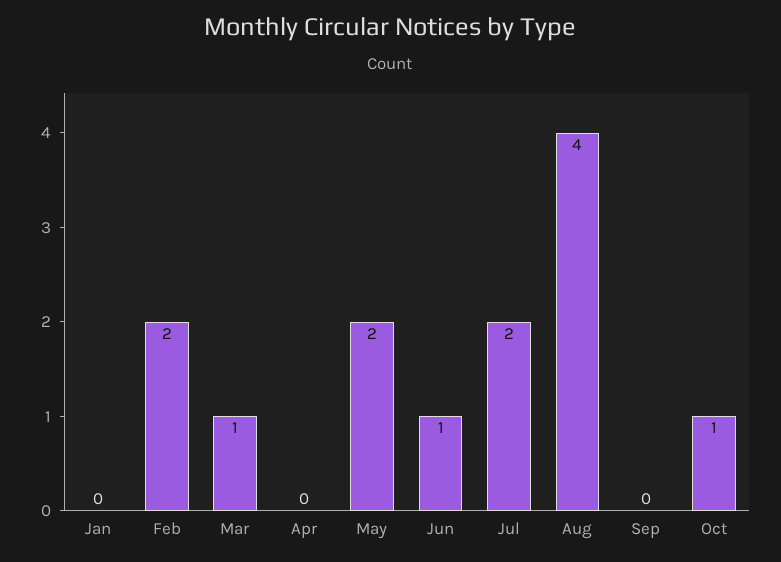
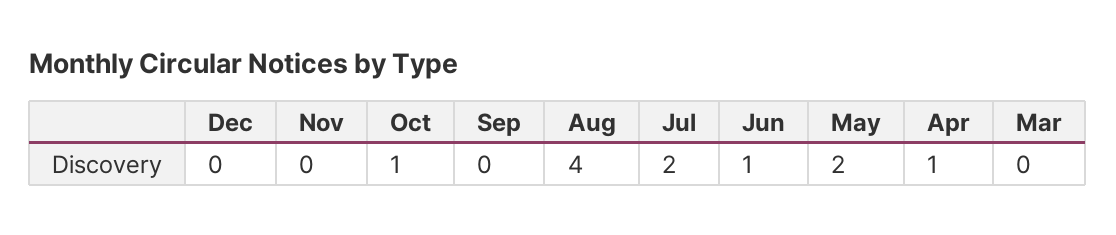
Jan: 0 -> none
Feb: 2 -> none
Mar: 1 -> 0
Apr: 0 -> 1
Dec: none -> 0
Nov: none -> 0

